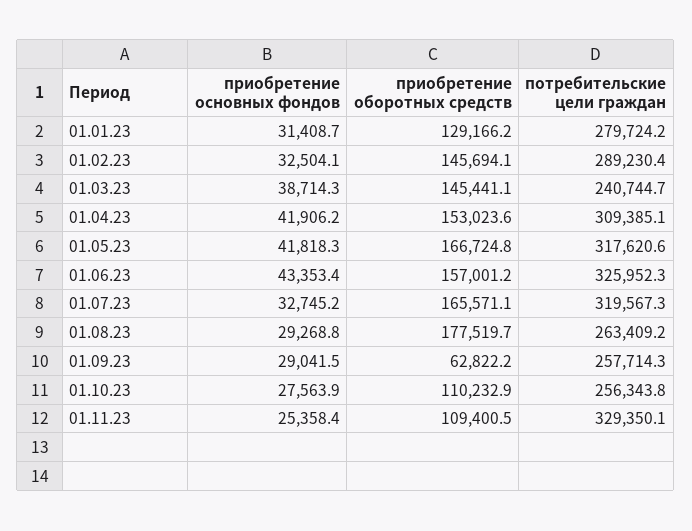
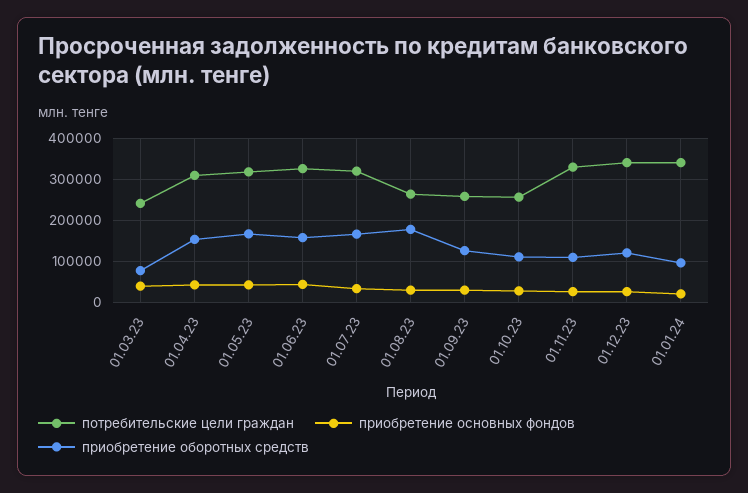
приобретение основных фондов, 01.01.23: 31408.7 -> none
приобретение оборотных средств, 01.01.23: 129166.2 -> none
потребительские цели граждан, 01.01.23: 279724.2 -> none
приобретение основных фондов, 01.02.23: 32504.1 -> none
приобретение оборотных средств, 01.02.23: 145694.1 -> none
потребительские цели граждан, 01.02.23: 289230.4 -> none
приобретение оборотных средств, 01.03.23: 145441.1 -> 80000
приобретение оборотных средств, 01.09.23: 62822.2 -> 120000
потребительские цели граждан, 01.12.23: none -> 340000
приобретение основных фондов, 01.12.23: none -> 20000
приобретение оборотных средств, 01.12.23: none -> 120000
потребительские цели граждан, 01.01.24: none -> 340000
приобретение основных фондов, 01.01.24: none -> 20000
приобретение оборотных средств, 01.01.24: none -> 100000

